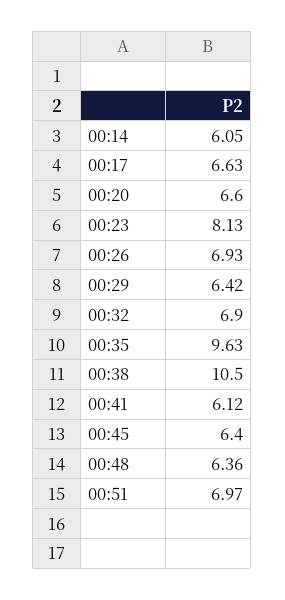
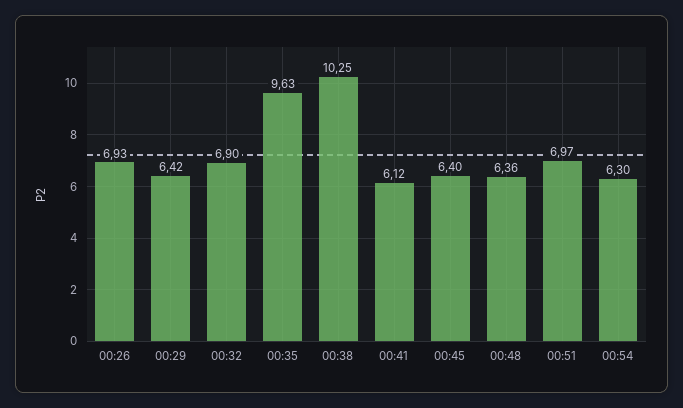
00:14: 6.05 -> none
00:17: 6.63 -> none
00:20: 6.6 -> none
00:23: 8.13 -> none
00:38: 10.5 -> 10.25
00:54: none -> 6.3

